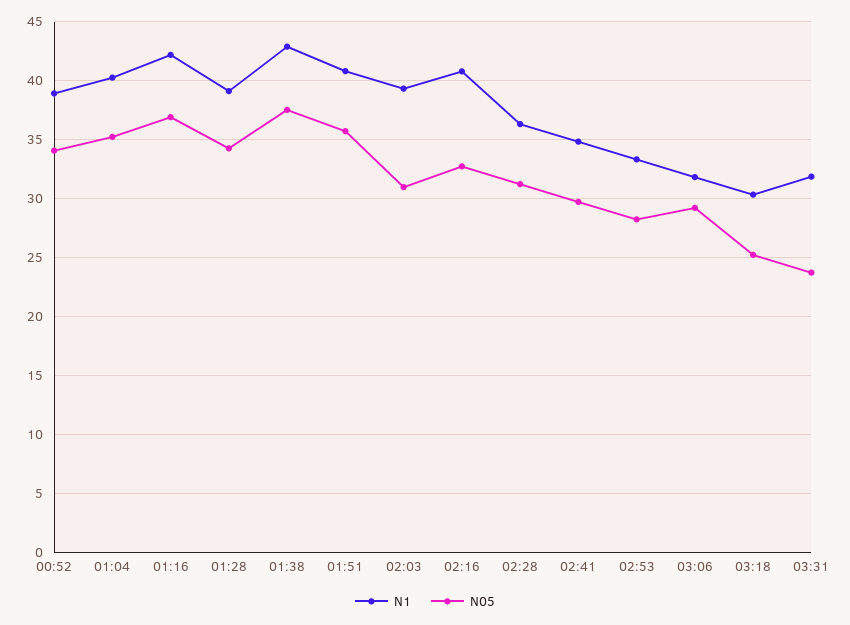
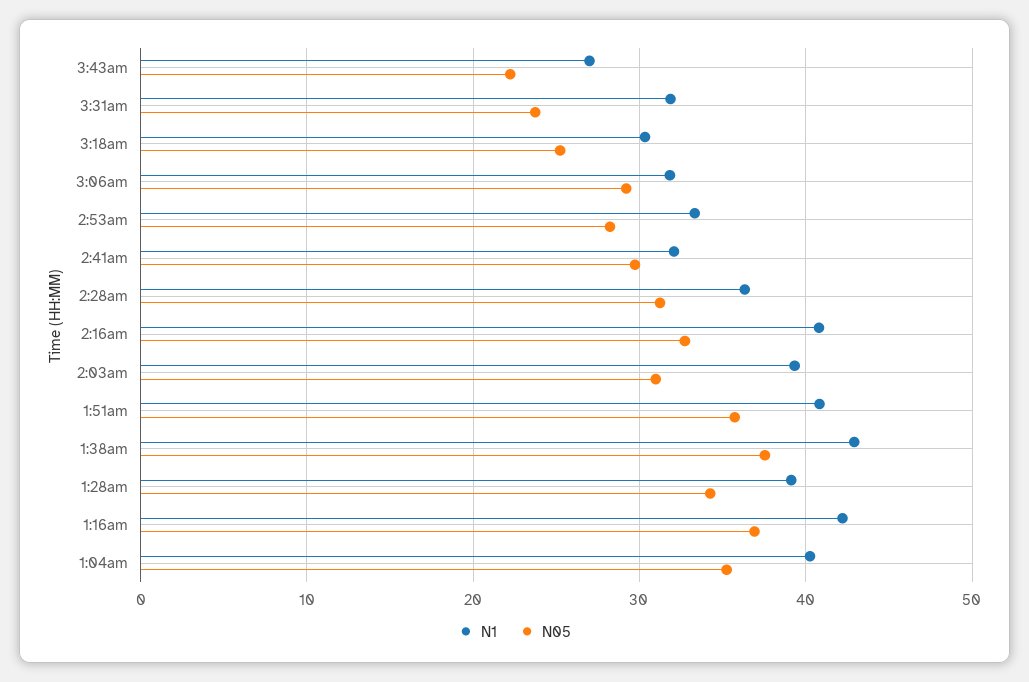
N1, 00:52: 39 -> none
N05, 00:52: 34 -> none
N1, 02:41: 35 -> 32
N1, 3:43am: none -> 27
N05, 3:43am: none -> 22

